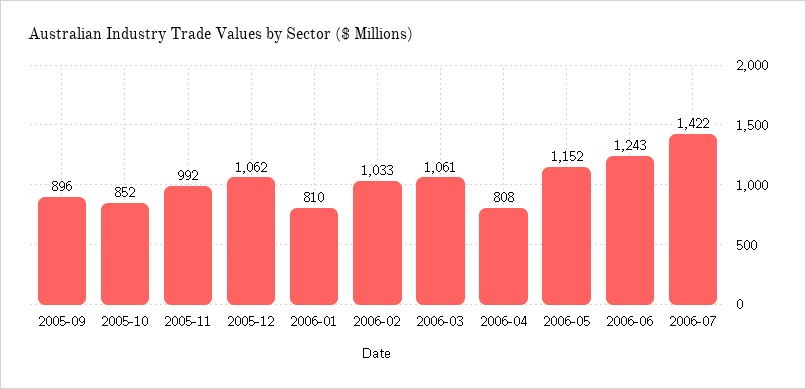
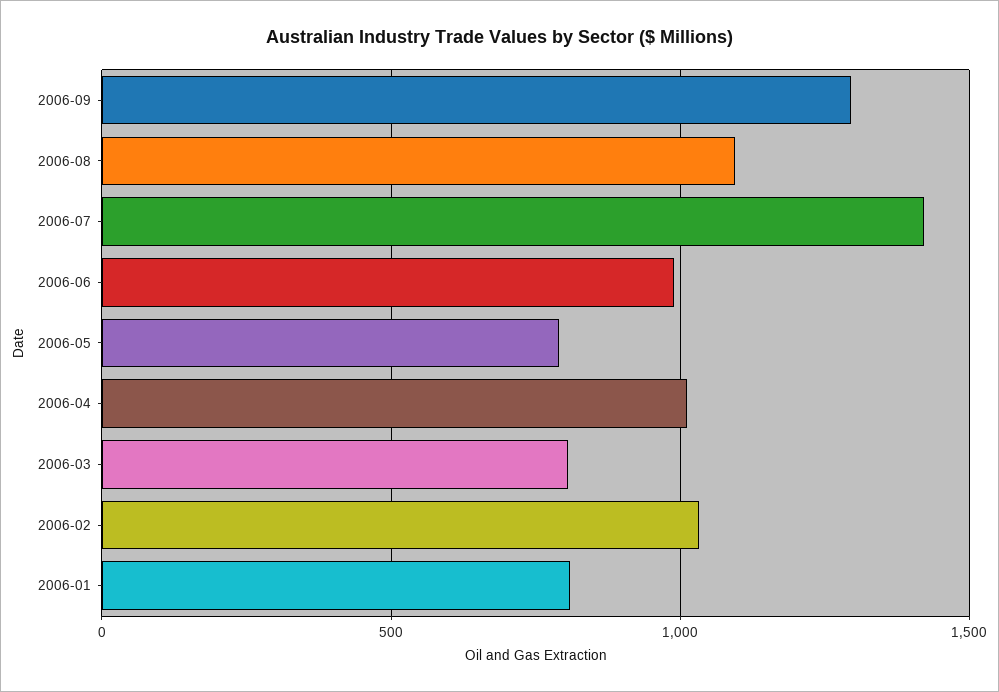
2005-09: 896 -> none
2005-10: 852 -> none
2005-11: 992 -> none
2005-12: 1062 -> none
2006-03: 1061 -> 800
2006-04: 808 -> 1000
2006-05: 1152 -> 800
2006-06: 1243 -> 1000
2006-09: none -> 1300
2006-08: none -> 1100

